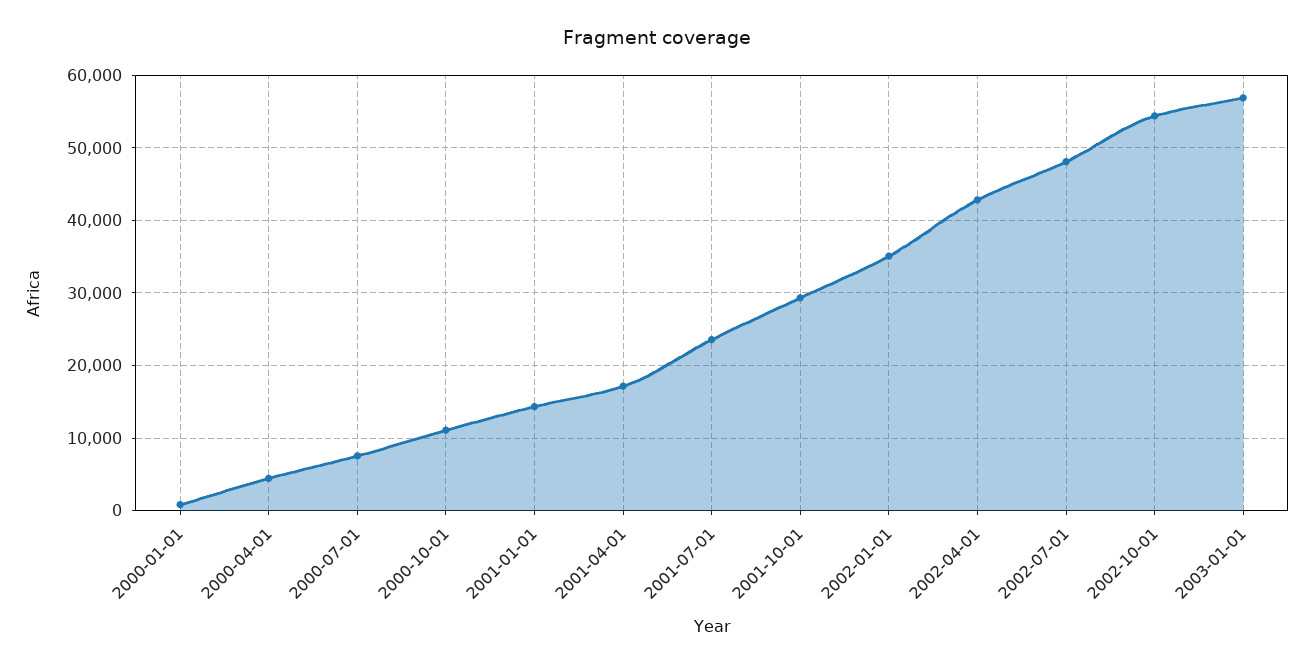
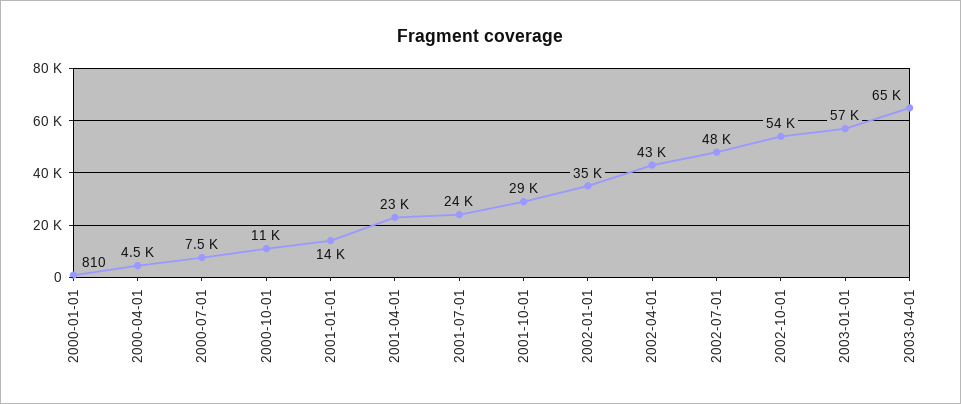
2001-04-01: 17000 -> 23000
2003-04-01: none -> 65000

